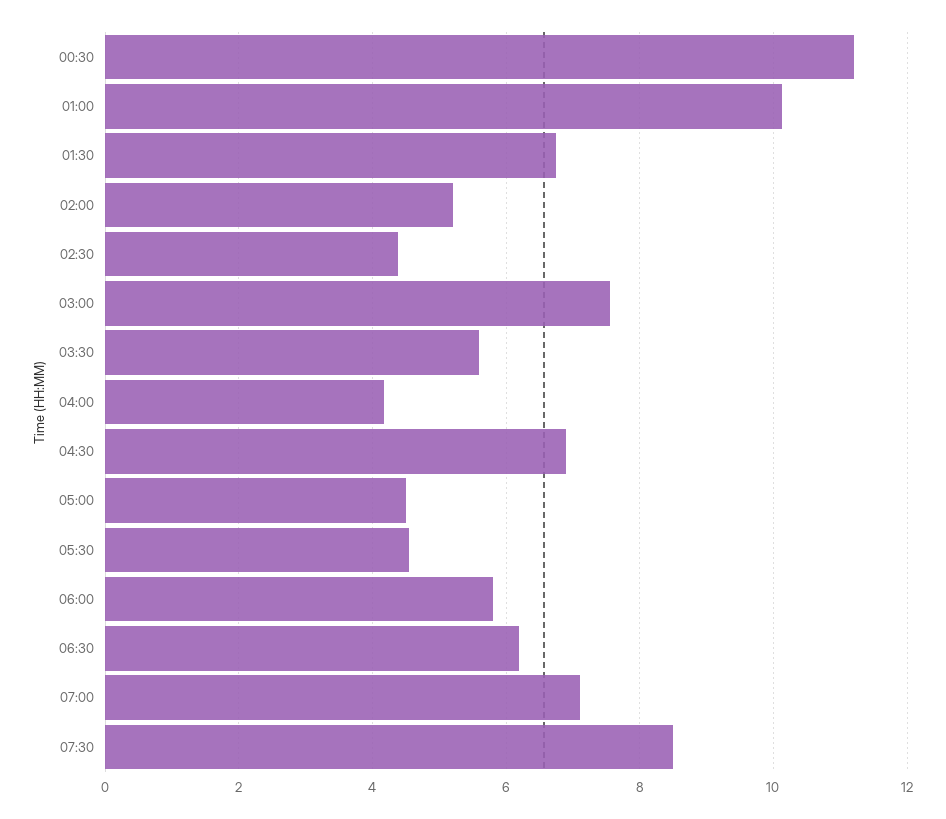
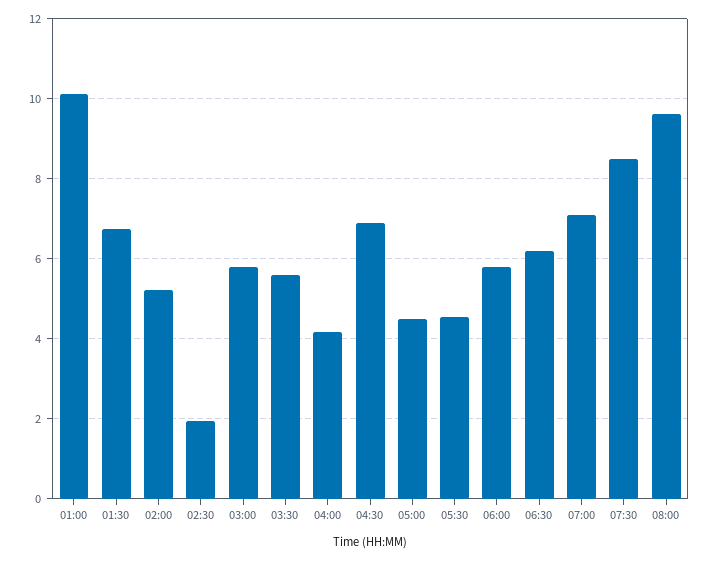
00:30: 11.2 -> none
02:30: 4.4 -> 2
03:00: 7.6 -> 5.8
08:00: none -> 9.6

